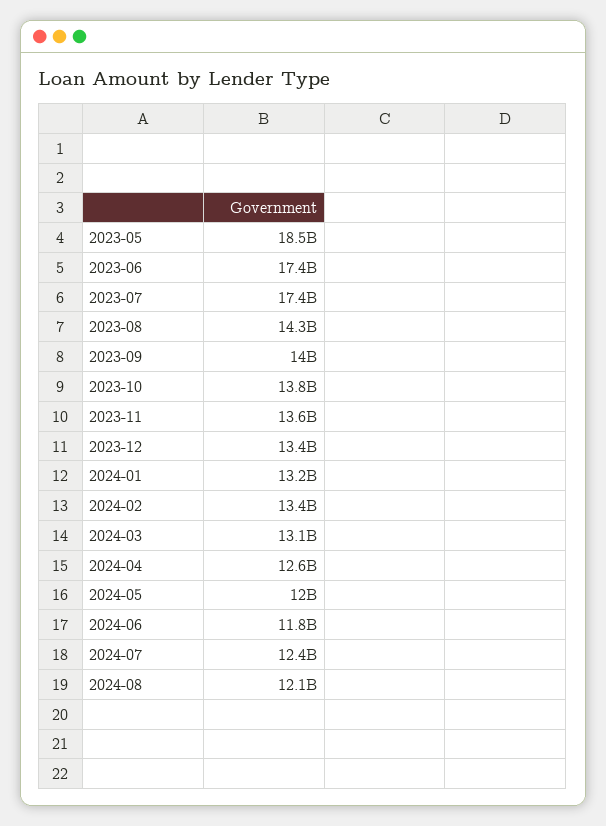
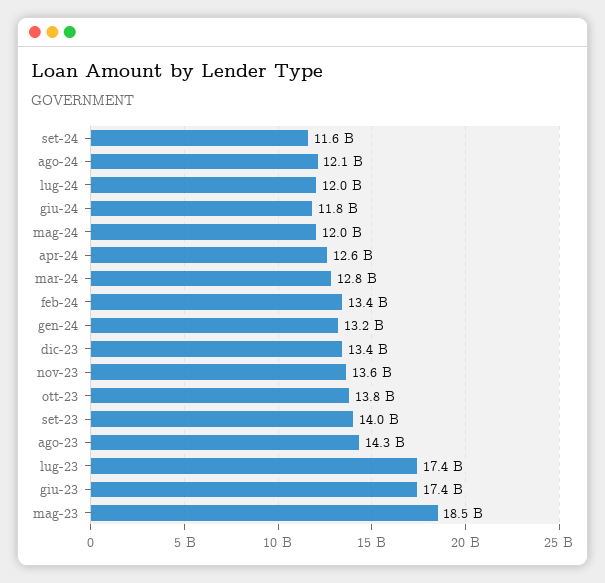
2024-03: 13100000000 -> 12800000000
2024-07: 12400000000 -> 12000000000
set-24: none -> 11600000000

